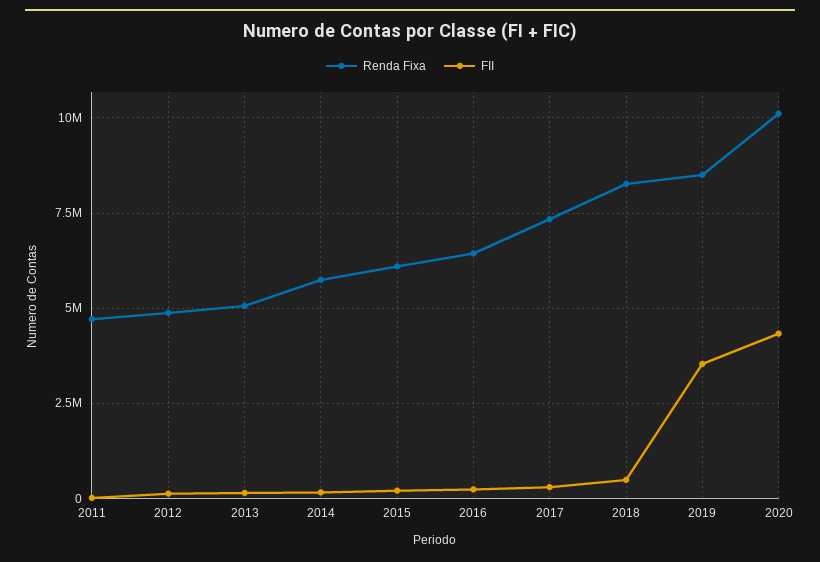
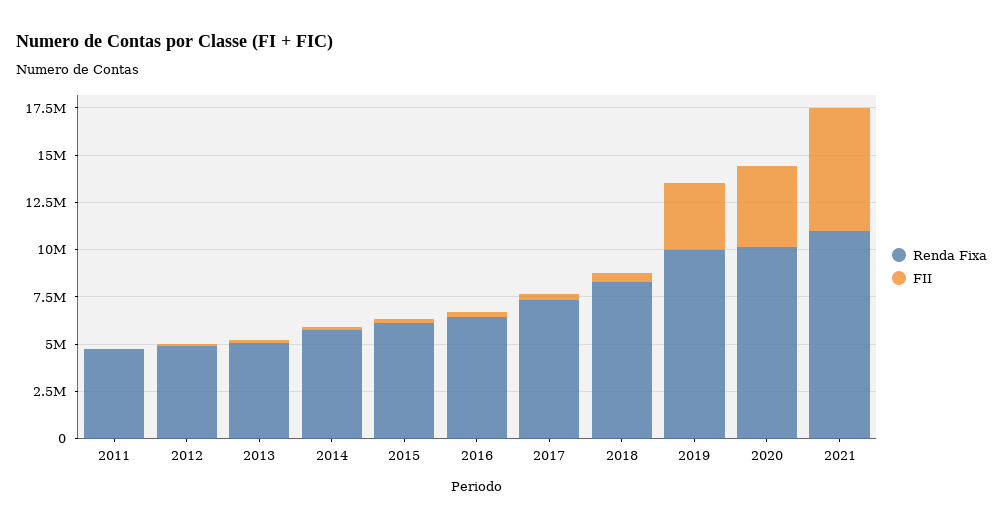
Renda Fixa, 2019: 8500000 -> 10000000
Renda Fixa, 2021: none -> 11000000
FII, 2021: none -> 6500000

